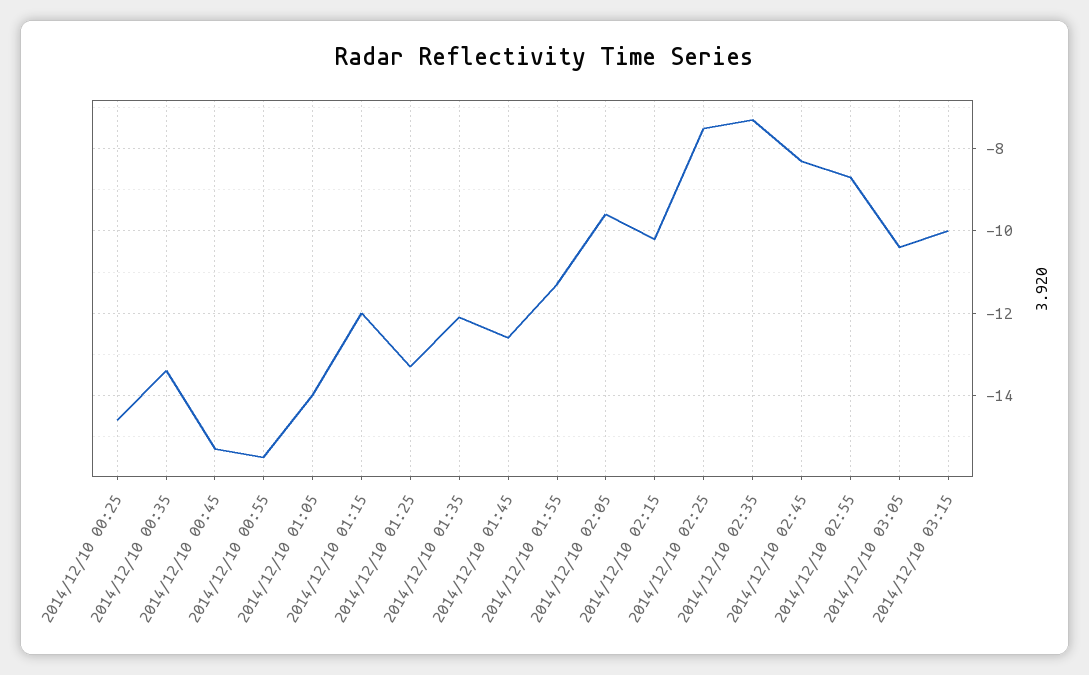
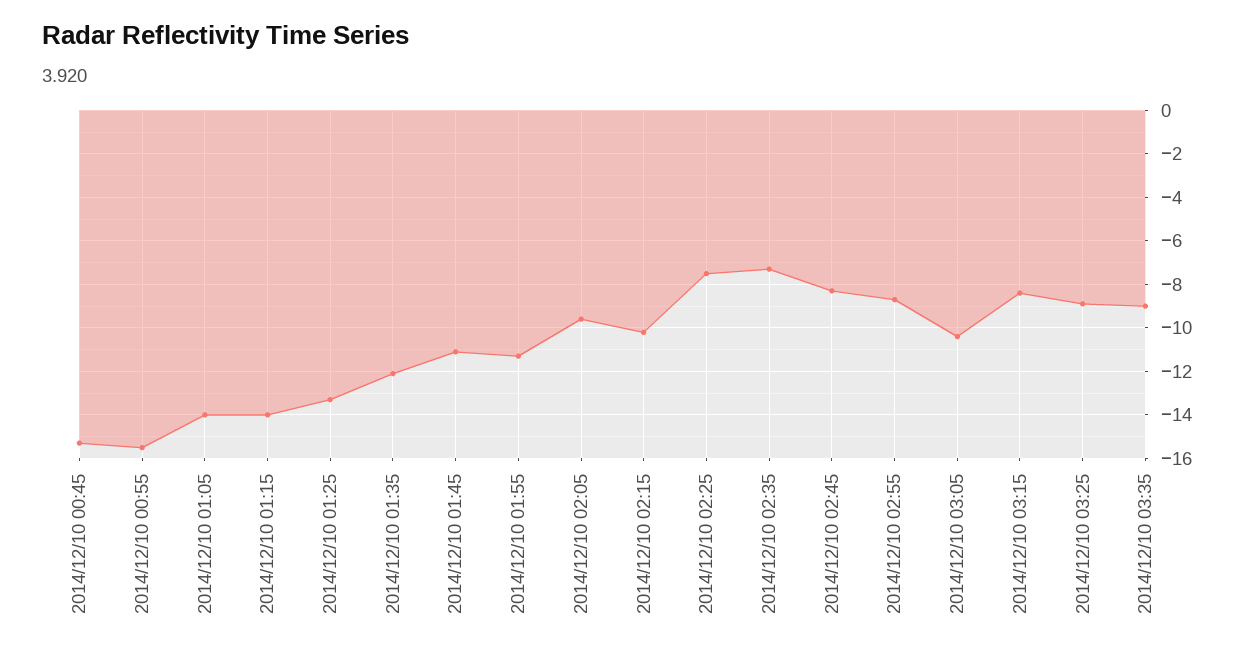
2014/12/10 00:25: -14.5 -> none
2014/12/10 00:35: -13.5 -> none
2014/12/10 01:15: -12 -> -14
2014/12/10 01:45: -12.5 -> -11
2014/12/10 03:15: -10 -> -8.5
2014/12/10 03:25: none -> -9
2014/12/10 03:35: none -> -9

